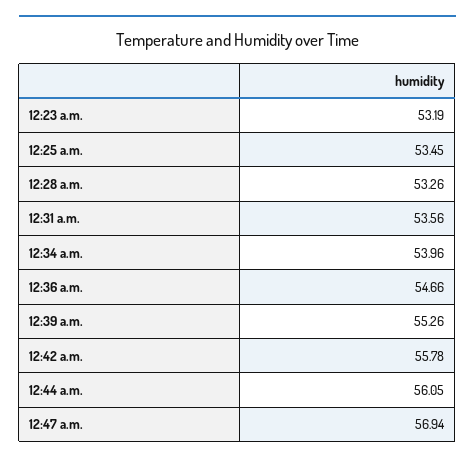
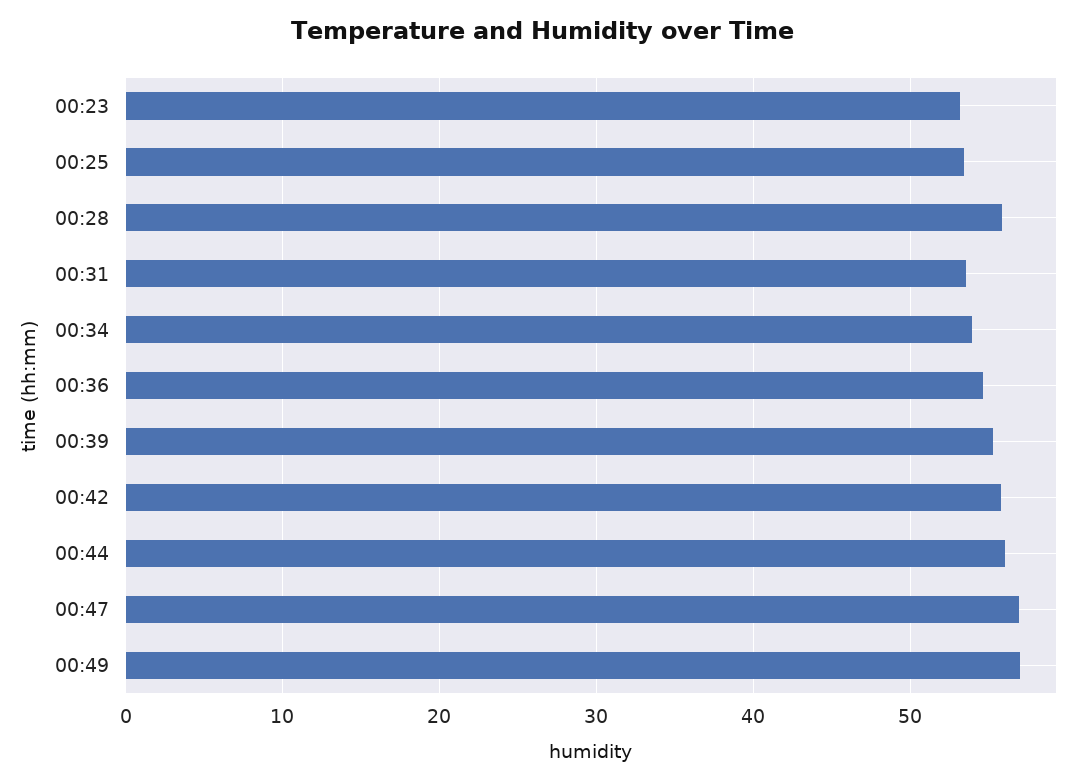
12:28 a.m.: 53.26 -> 56
00:49: none -> 57

